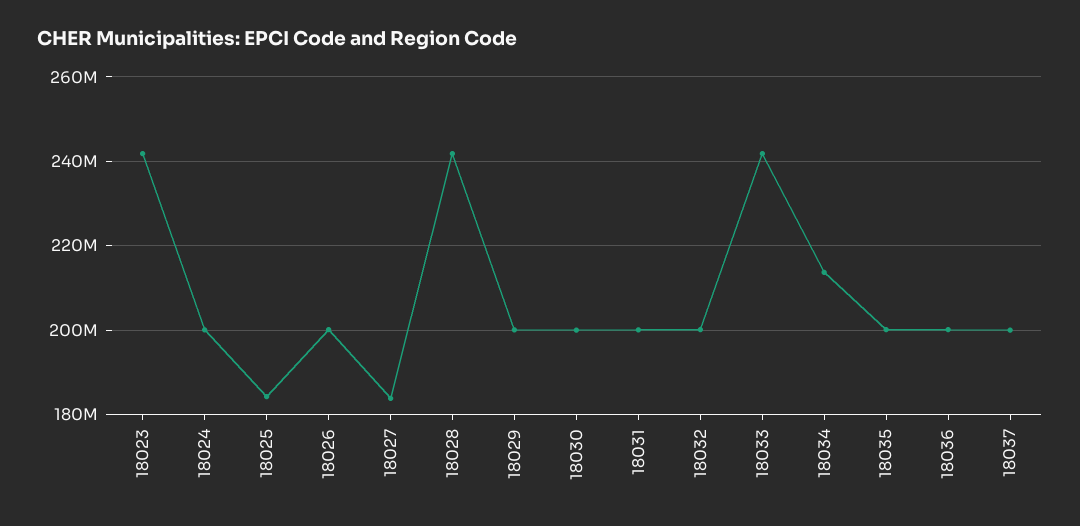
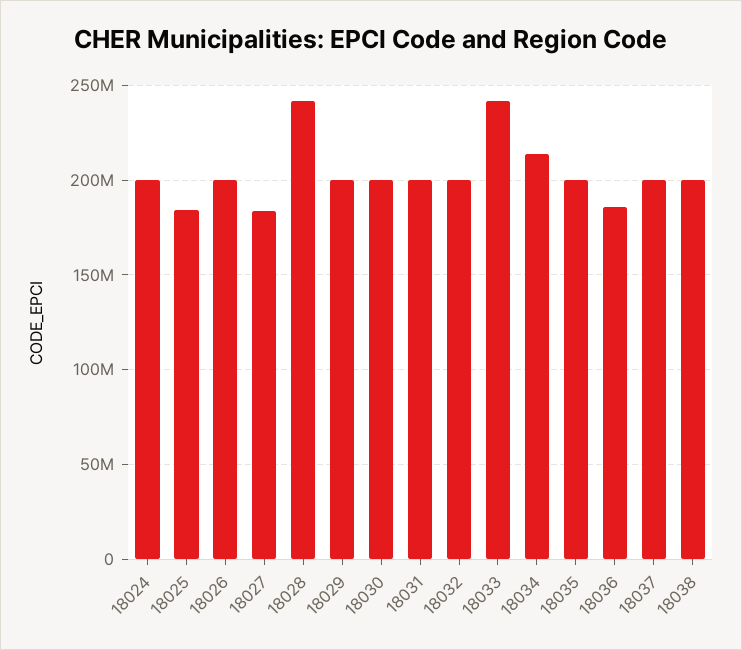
18023: 242000000 -> none
18036: 200000000 -> 185000000
18038: none -> 200000000

